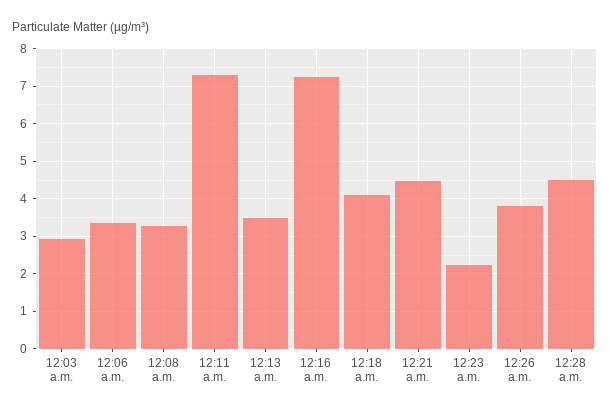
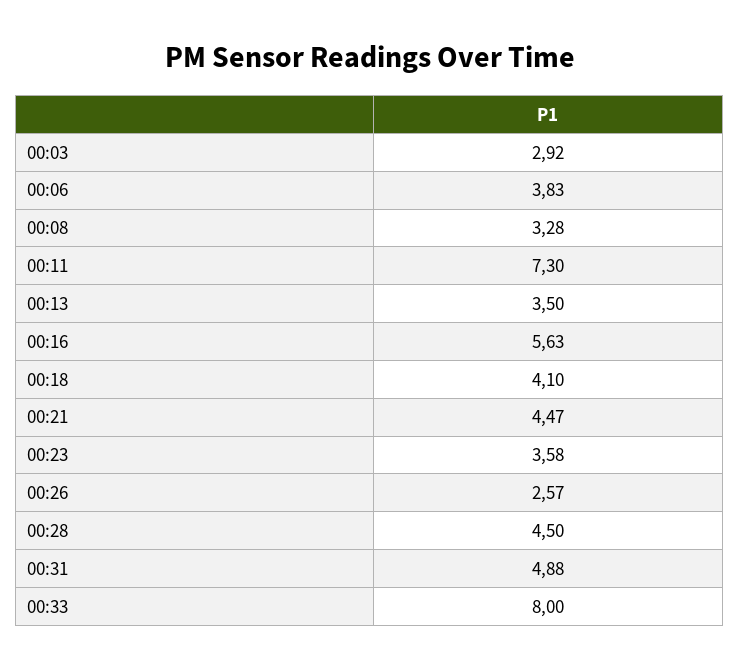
12:06 a.m.: 3.4 -> 3.83
12:16 a.m.: 7.2 -> 5.63
12:23 a.m.: 2.2 -> 3.58
12:26 a.m.: 3.8 -> 2.57
00:31: none -> 4.88
00:33: none -> 8

